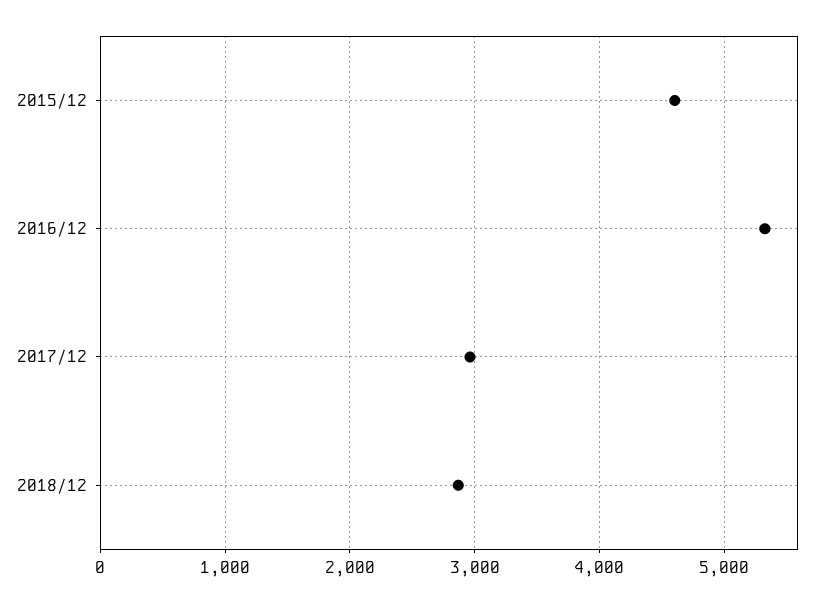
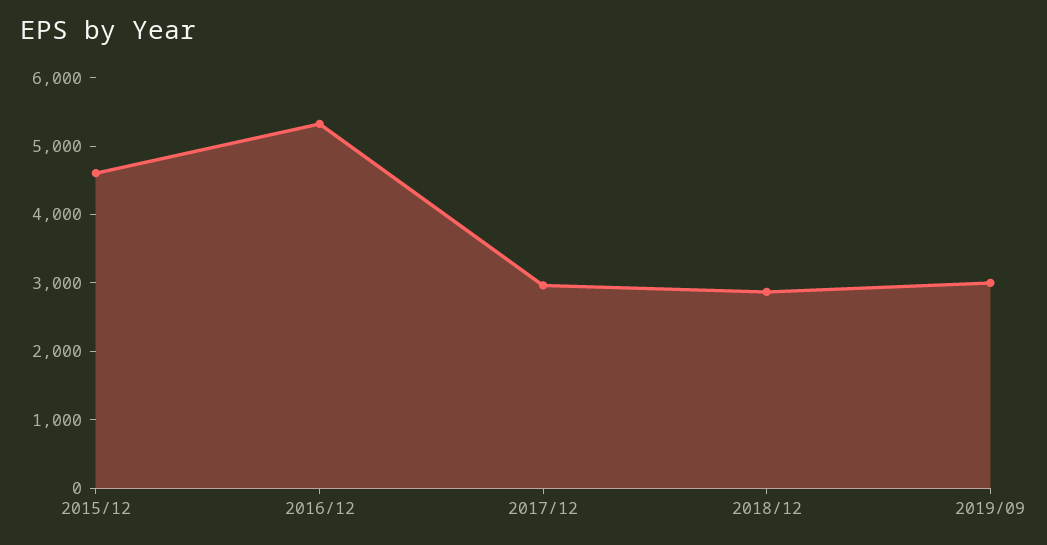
2019/09: none -> 3000

